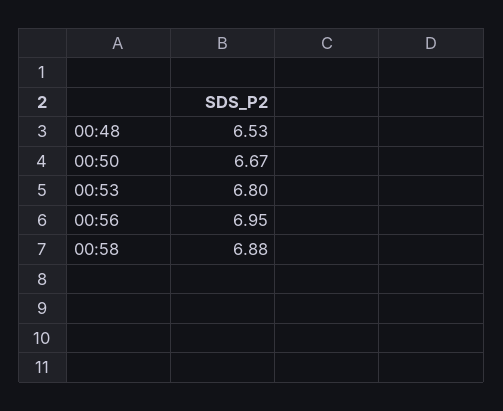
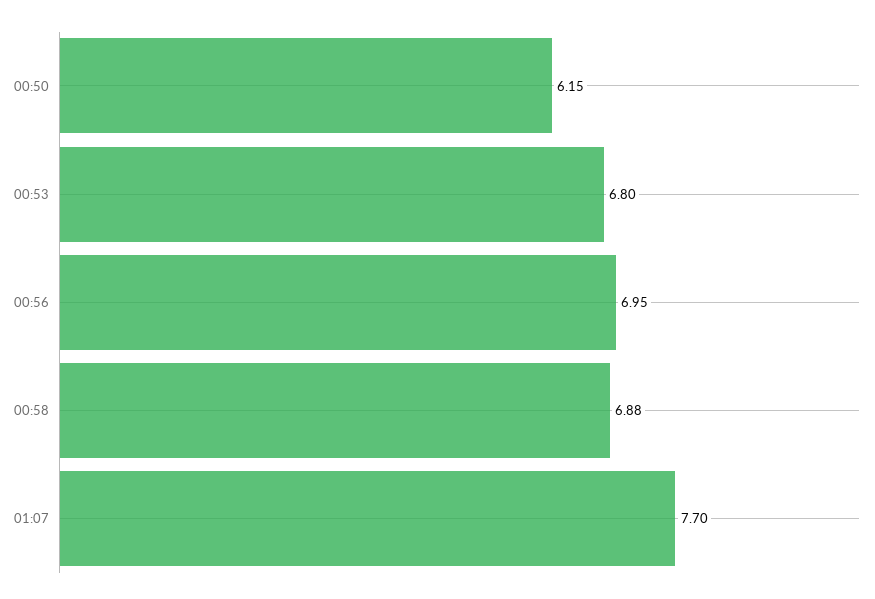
00:48: 6.53 -> none
00:50: 6.67 -> 6.15
01:07: none -> 7.7

